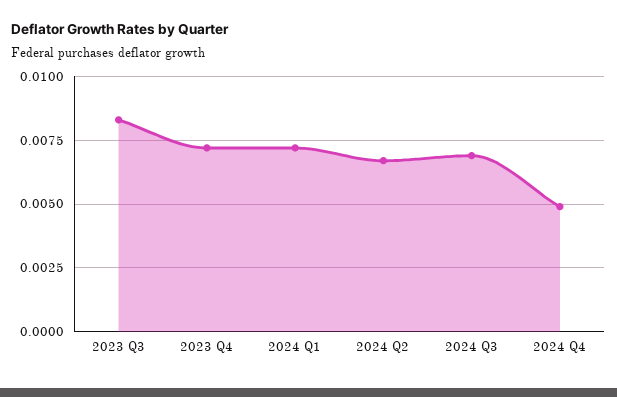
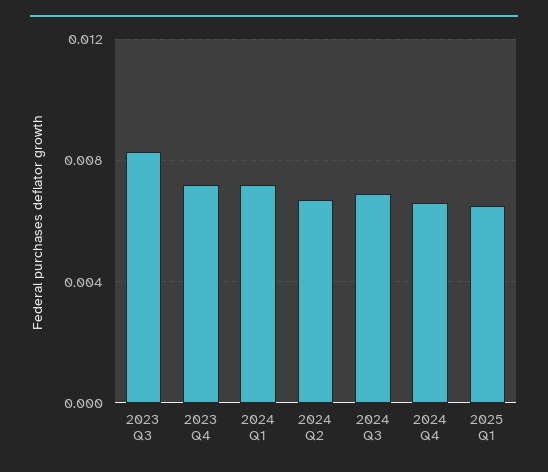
2024 Q4: 0.005 -> 0.0065
2025 Q1: none -> 0.0065

